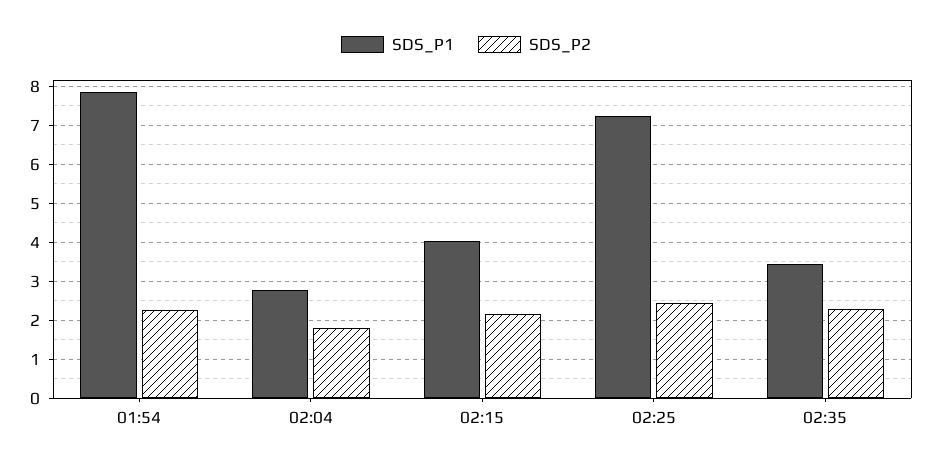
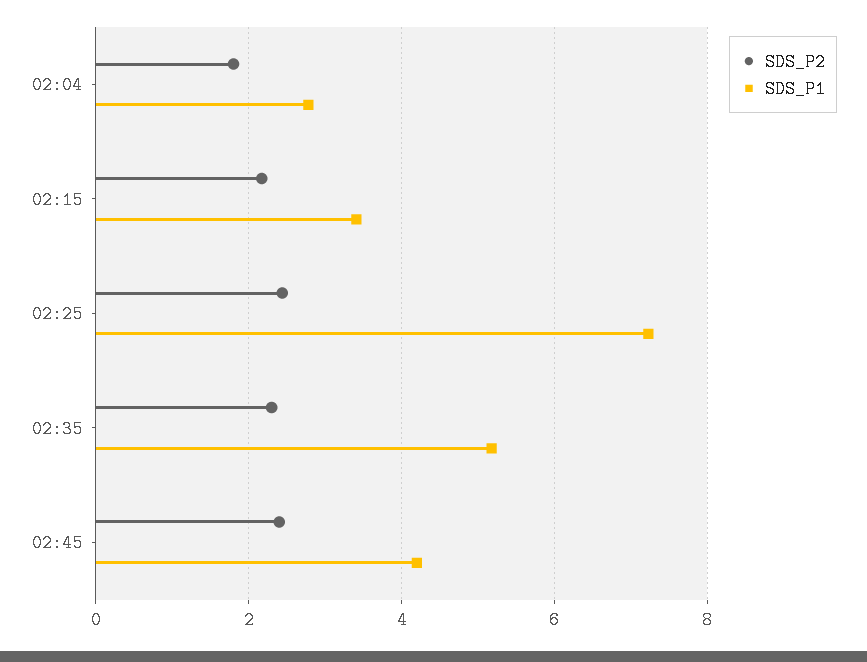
SDS_P1, 01:54: 7.8 -> none
SDS_P2, 01:54: 2.2 -> none
SDS_P1, 02:15: 4 -> 3.4
SDS_P1, 02:35: 3.4 -> 5.2
SDS_P2, 02:45: none -> 2.4
SDS_P1, 02:45: none -> 4.2

